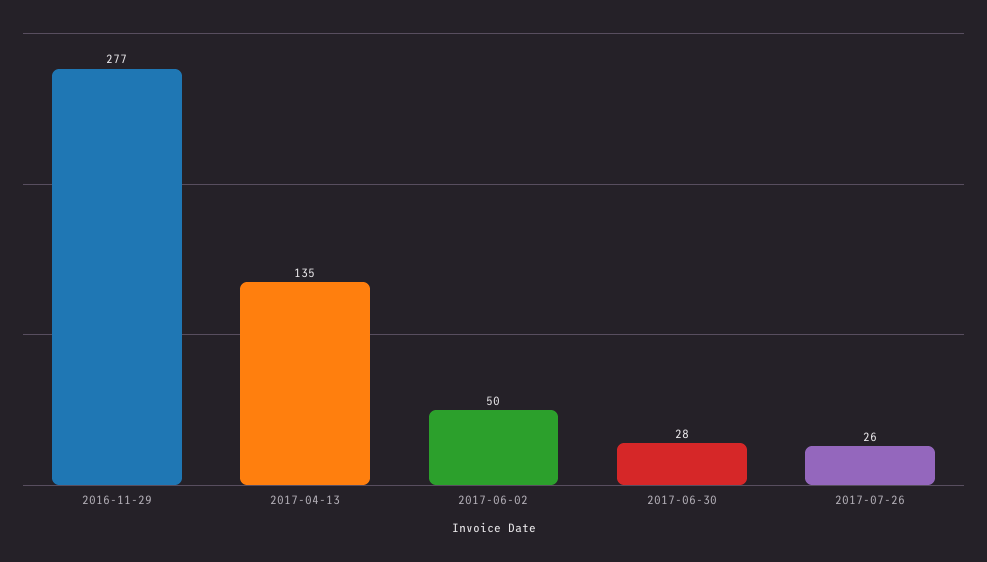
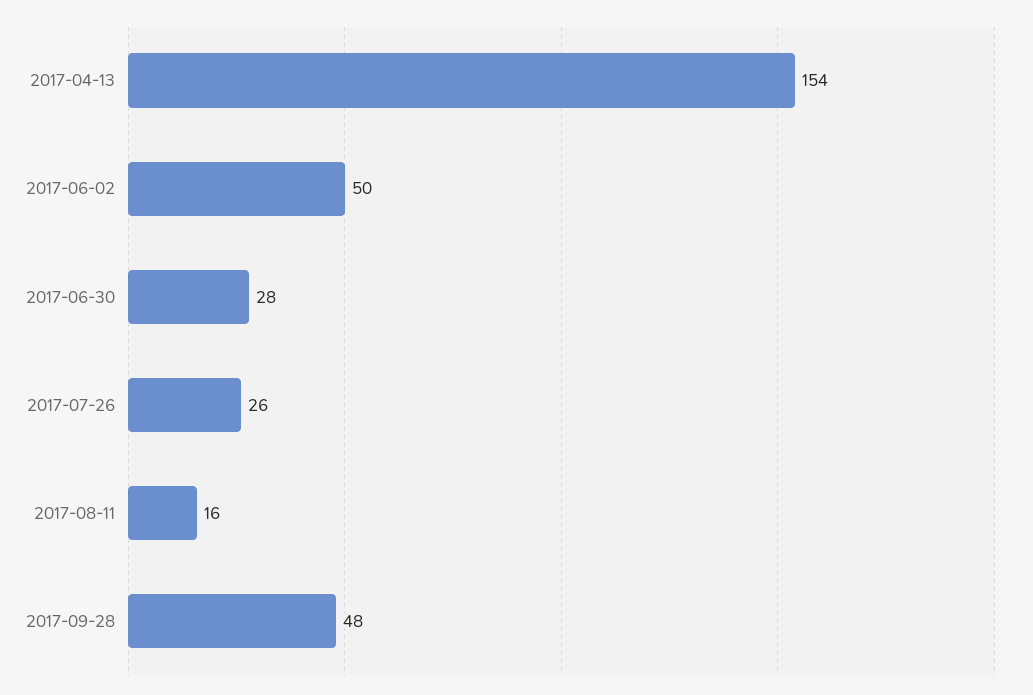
2016-11-29: 277 -> none
2017-04-13: 135 -> 154
2017-08-11: none -> 16
2017-09-28: none -> 48

